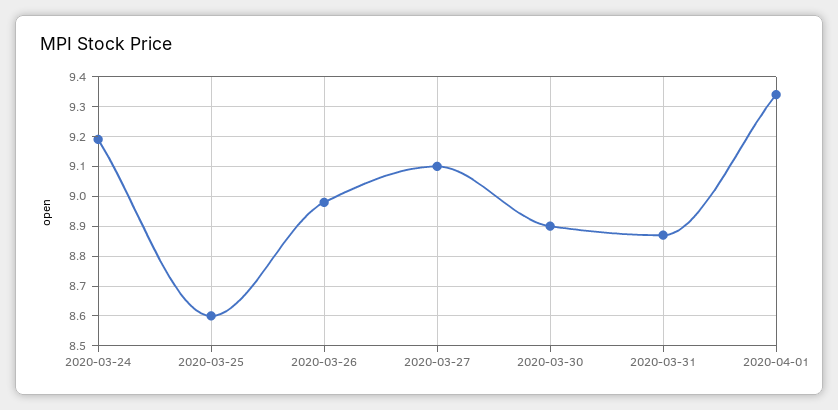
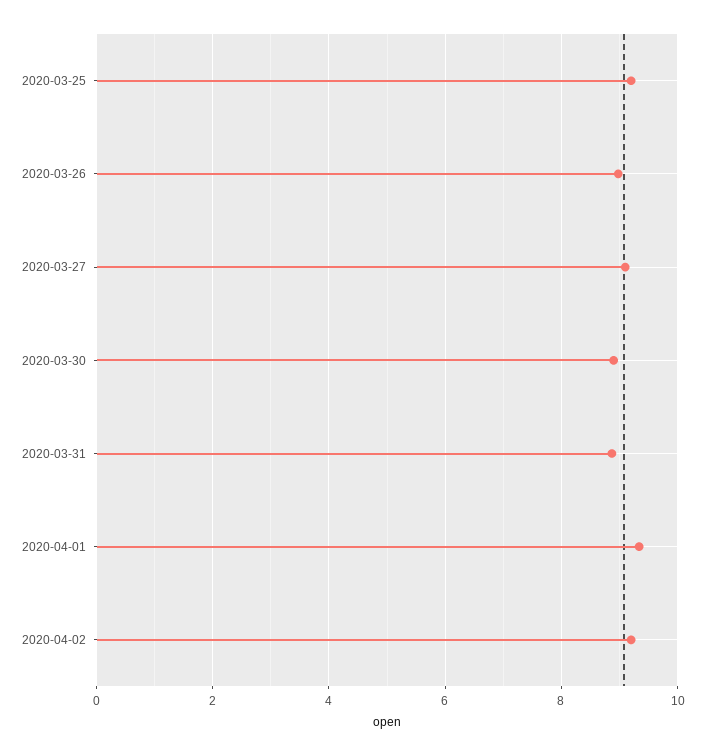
2020-03-24: 9.2 -> none
2020-03-25: 8.6 -> 9.2
2020-04-02: none -> 9.2

